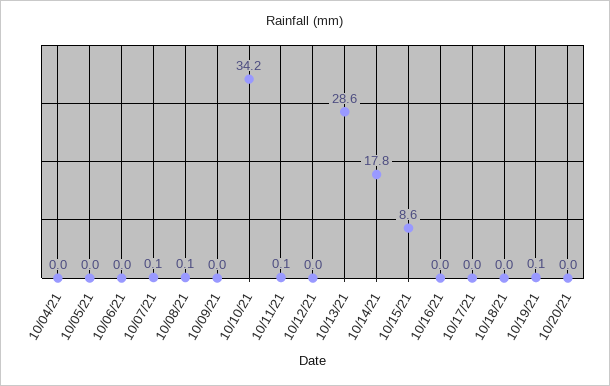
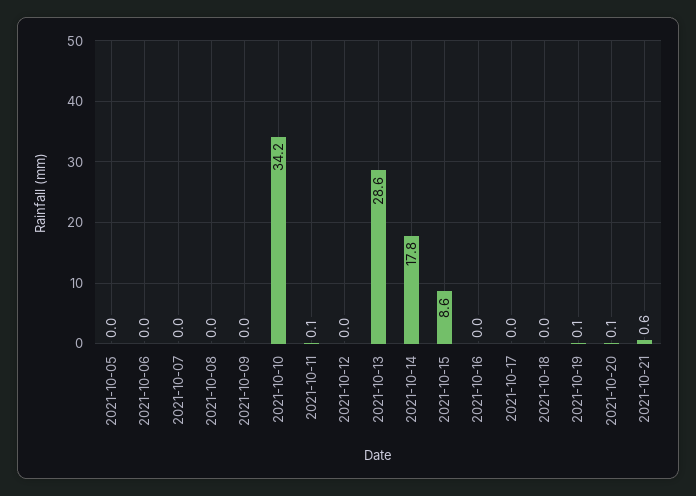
10/04/21: 0 -> none
10/07/21: 0.1 -> 0
10/08/21: 0.1 -> 0
10/20/21: 0 -> 0.1
2021-10-21: none -> 0.6

